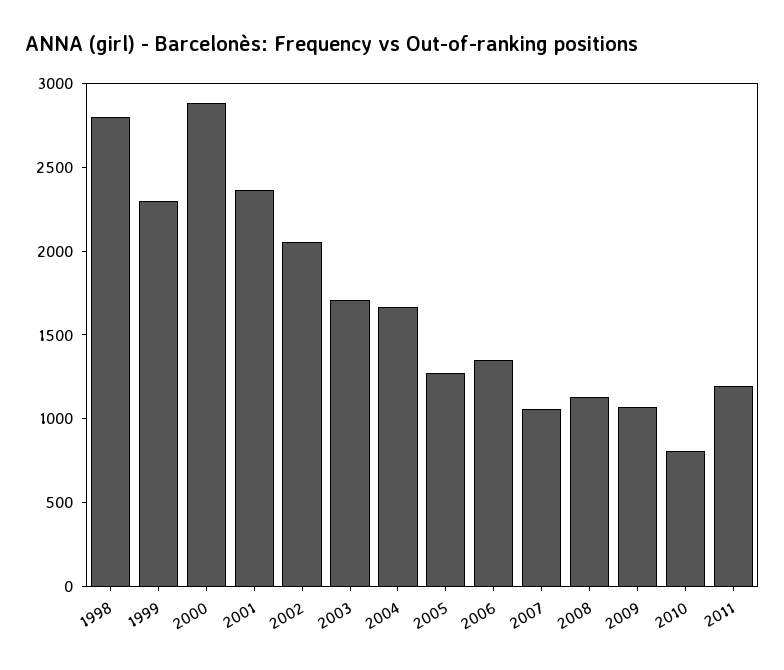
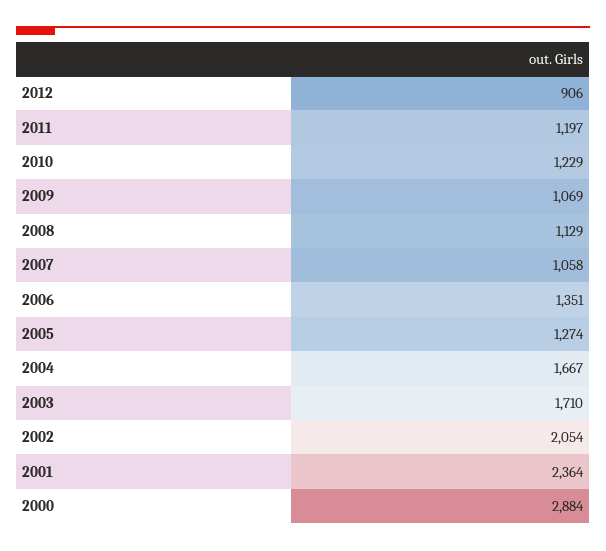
1998: 2800 -> none
1999: 2300 -> none
2010: 800 -> 1229
2012: none -> 906

